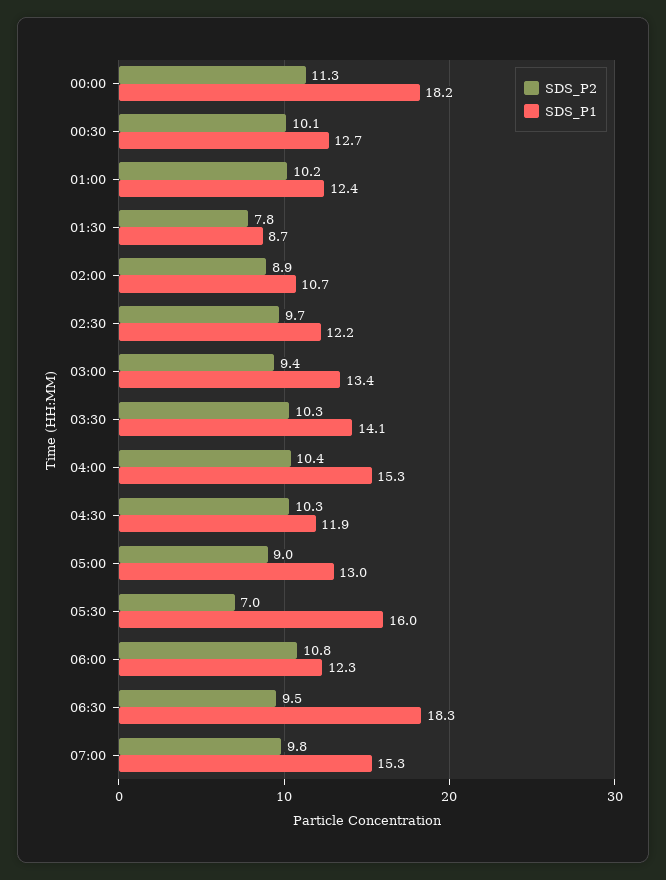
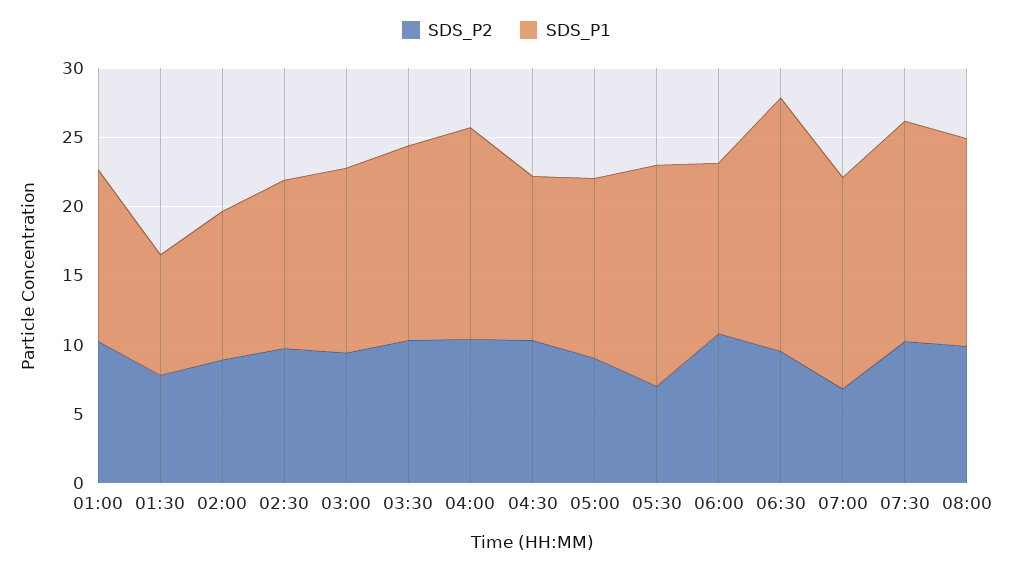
SDS_P2, 00:00: 11.3 -> none
SDS_P1, 00:00: 18.2 -> none
SDS_P2, 00:30: 10.1 -> none
SDS_P1, 00:30: 12.7 -> none
SDS_P2, 07:00: 9.8 -> 7
SDS_P2, 07:30: none -> 10
SDS_P1, 07:30: none -> 16
SDS_P2, 08:00: none -> 10
SDS_P1, 08:00: none -> 15

